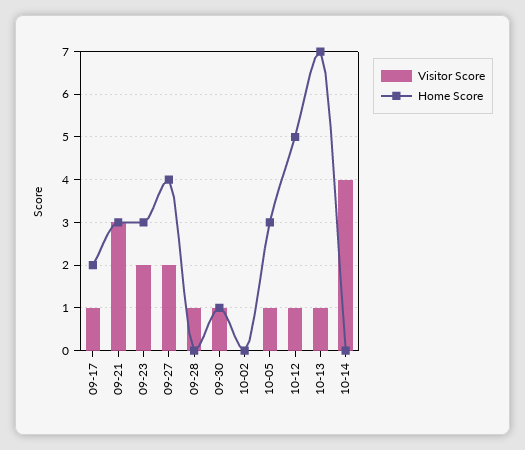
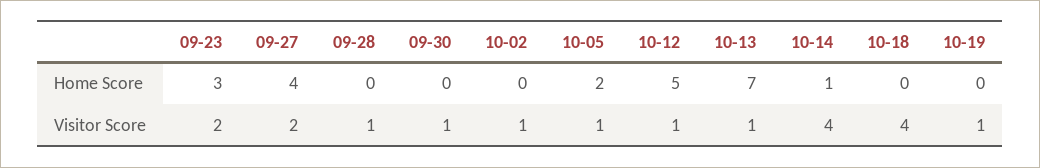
Visitor Score, 09-17: 1 -> none
Home Score, 09-17: 2 -> none
Visitor Score, 09-21: 3 -> none
Home Score, 09-21: 3 -> none
Home Score, 09-30: 1 -> 0
Visitor Score, 10-02: 0 -> 1
Home Score, 10-05: 3 -> 2
Home Score, 10-14: 0 -> 1
Home Score, 10-18: none -> 0
Home Score, 10-19: none -> 0
Visitor Score, 10-18: none -> 4
Visitor Score, 10-19: none -> 1

